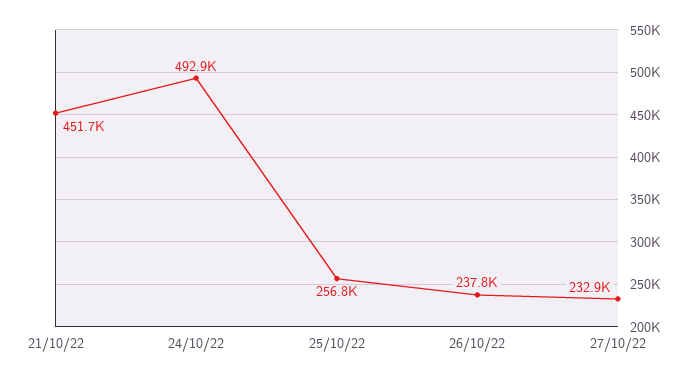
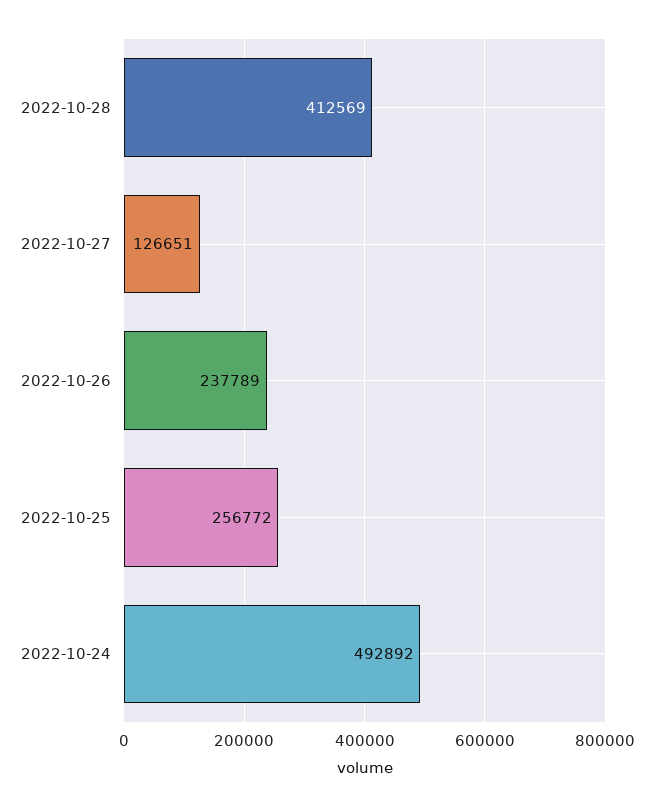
21/10/22: 451700 -> none
27/10/22: 232900 -> 126651
2022-10-28: none -> 412569

